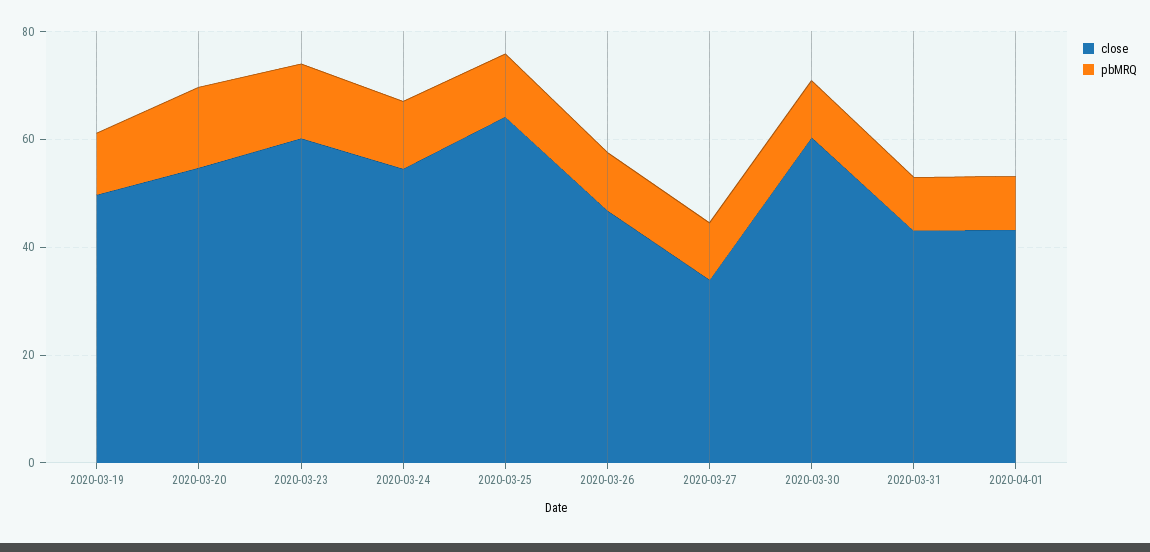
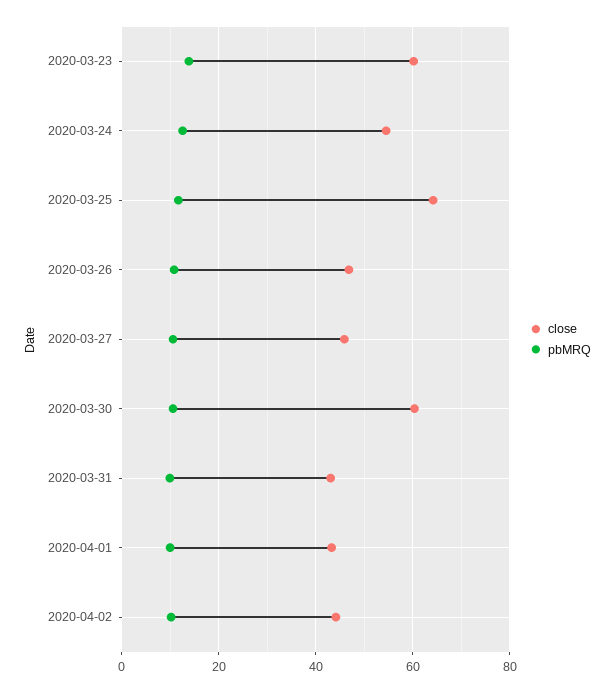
close, 2020-03-19: 50 -> none
pbMRQ, 2020-03-19: 10 -> none
close, 2020-03-20: 55 -> none
pbMRQ, 2020-03-20: 15 -> none
close, 2020-03-27: 35 -> 46
close, 2020-04-02: none -> 44
pbMRQ, 2020-04-02: none -> 10

